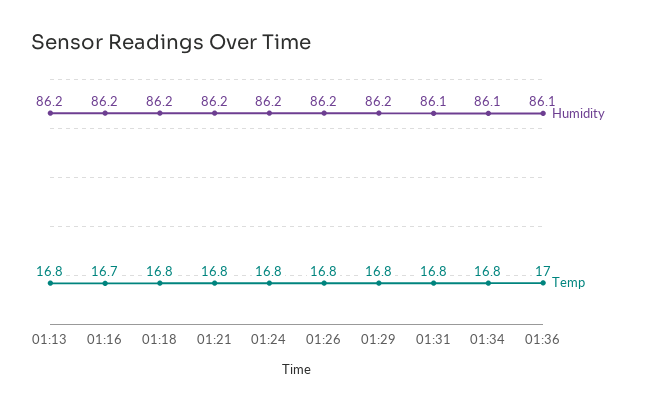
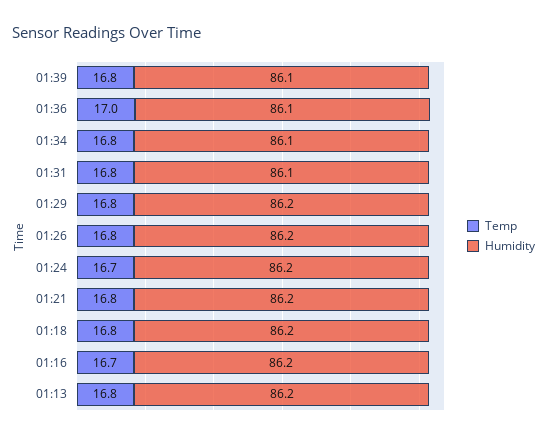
Temp, 01:24: 16.8 -> 16.7
Temp, 01:39: none -> 16.8
Humidity, 01:39: none -> 86.1

